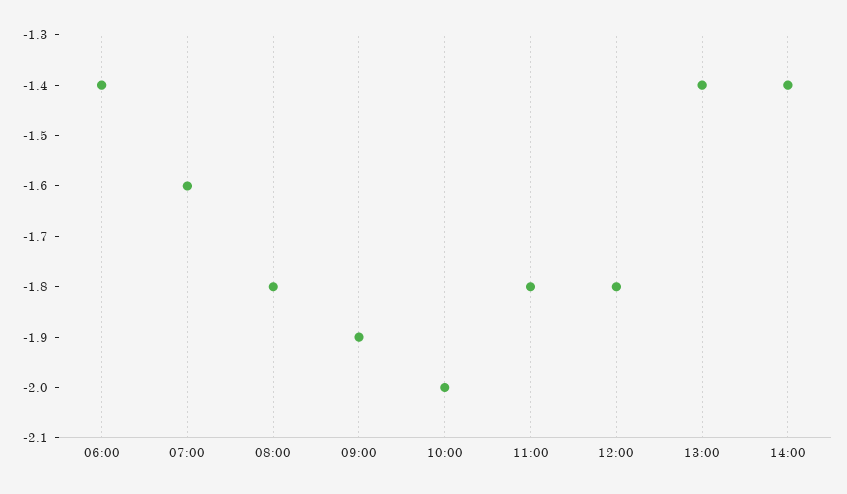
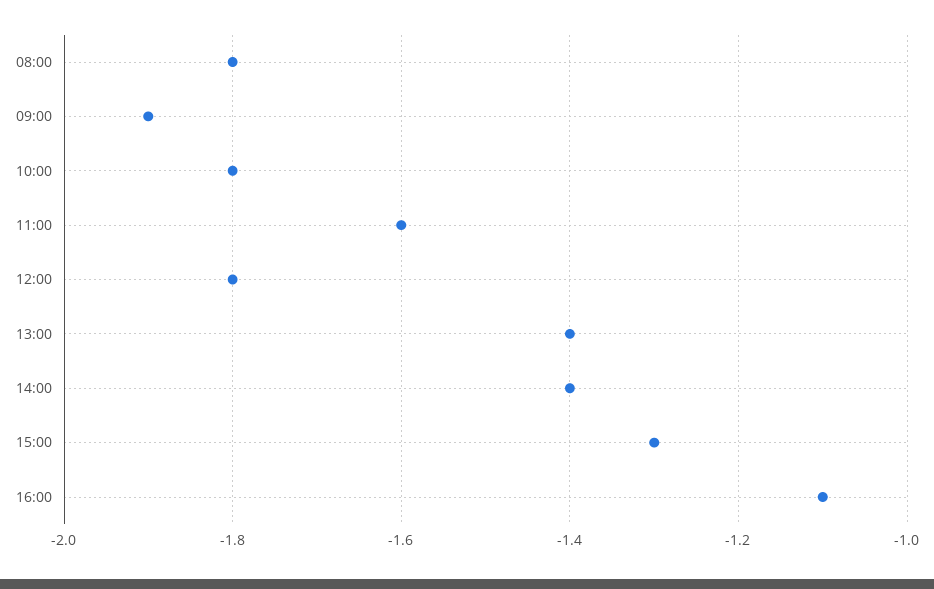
06:00: -1.4 -> none
07:00: -1.6 -> none
10:00: -2 -> -1.8
11:00: -1.8 -> -1.6
15:00: none -> -1.3
16:00: none -> -1.1

